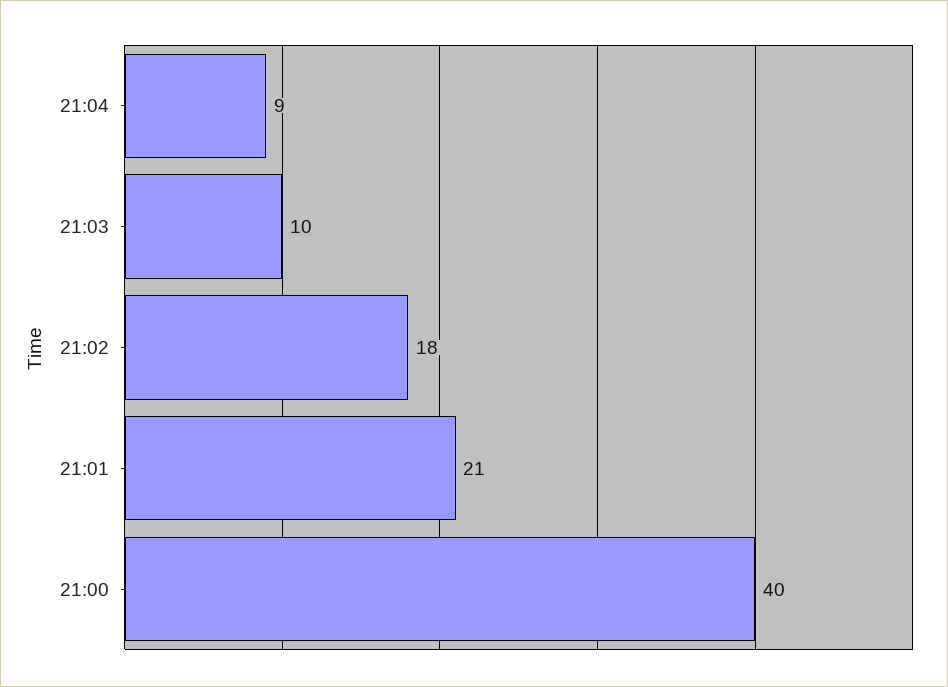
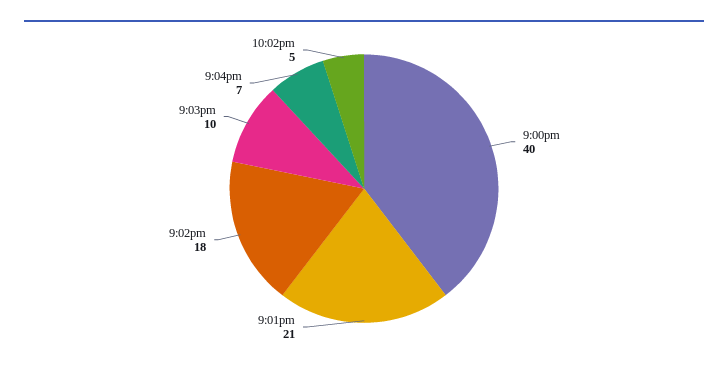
21:04: 9 -> 7
10:02pm: none -> 5

